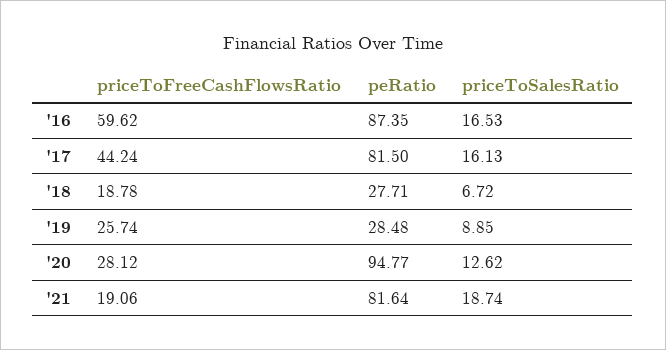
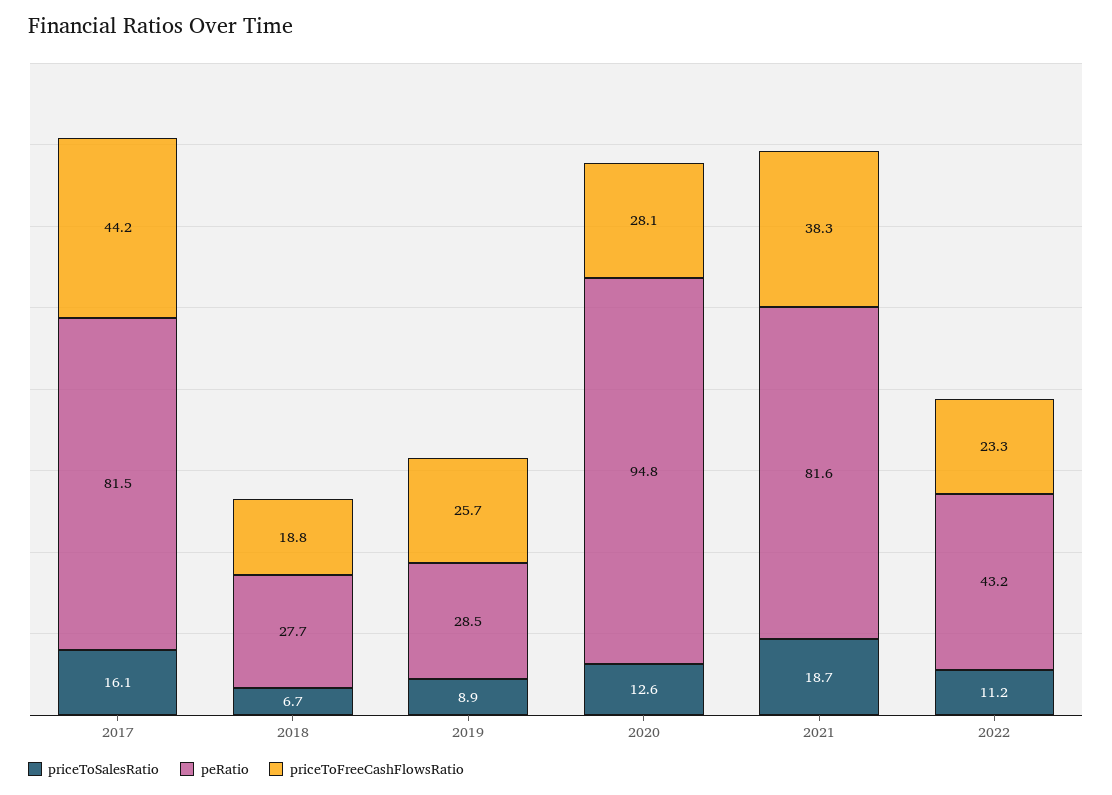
priceToFreeCashFlowsRatio, '16: 59.62 -> none
peRatio, '16: 87.35 -> none
priceToSalesRatio, '16: 16.53 -> none
priceToFreeCashFlowsRatio, '21: 19.06 -> 38.3
priceToSalesRatio, 2022: none -> 11.2
peRatio, 2022: none -> 43.2
priceToFreeCashFlowsRatio, 2022: none -> 23.3

